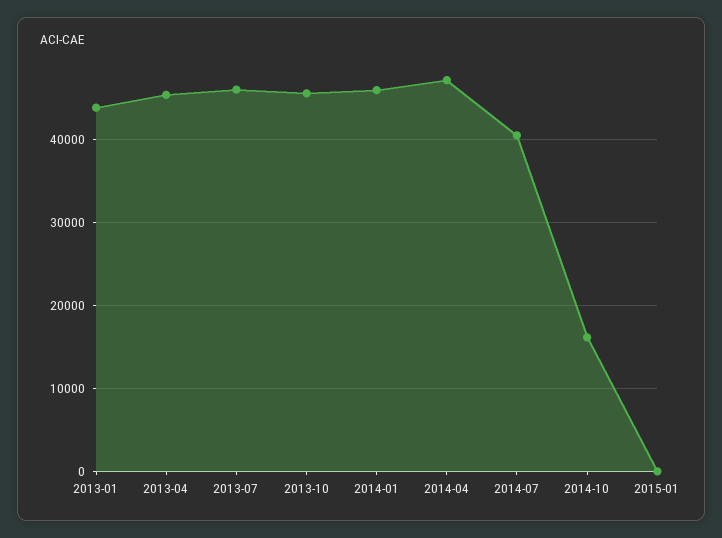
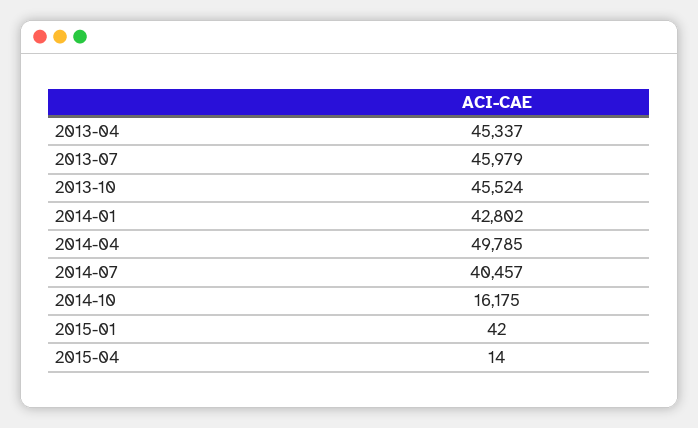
2013-01: 44000 -> none
2014-01: 46000 -> 42802
2014-04: 47000 -> 49785
2015-04: none -> 14

